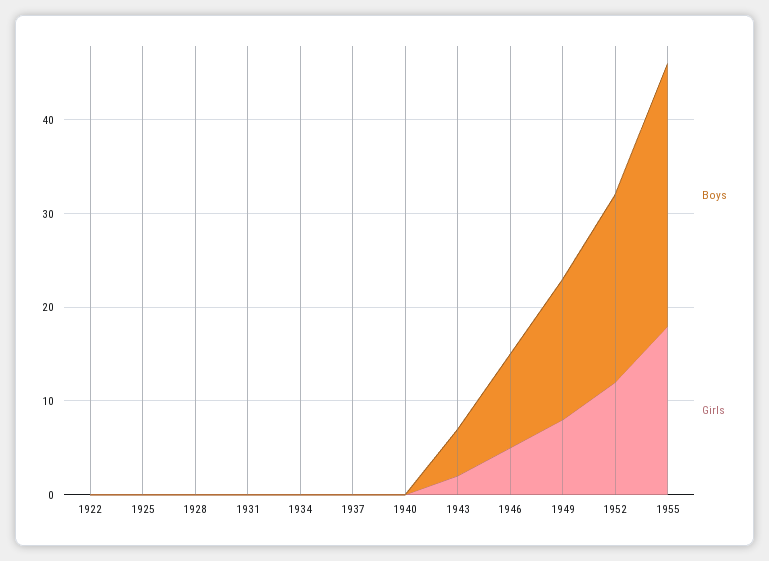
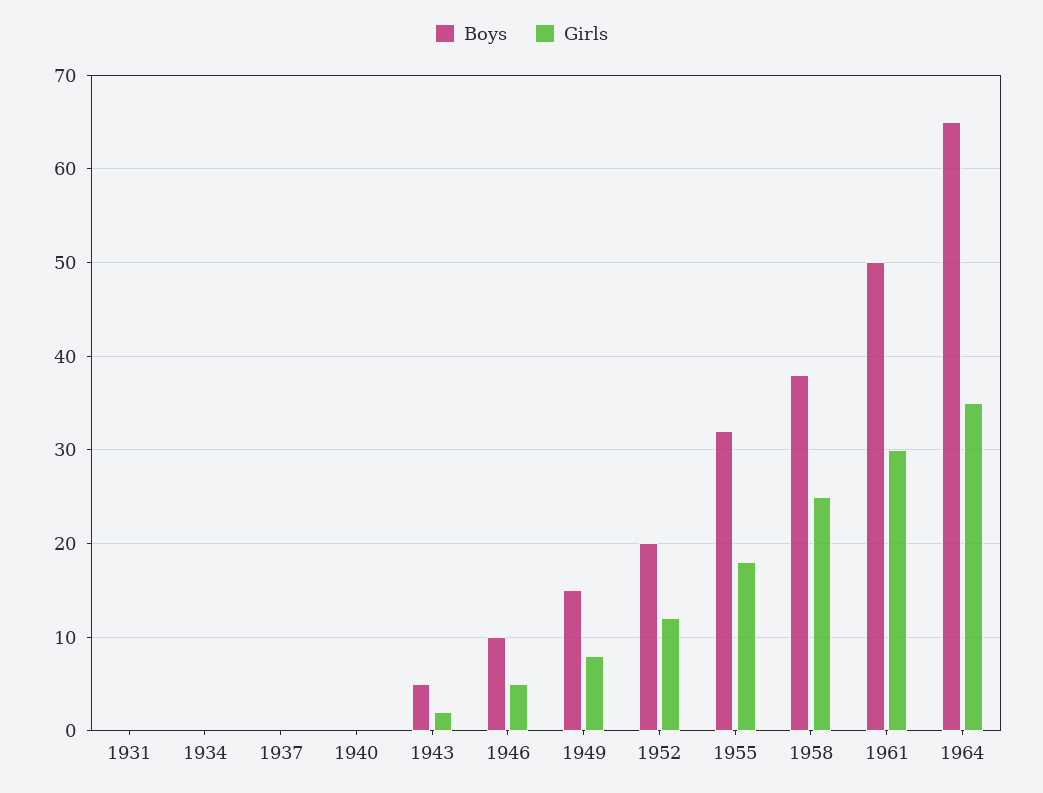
Boys, 1922: 0 -> none
Girls, 1922: 0 -> none
Boys, 1925: 0 -> none
Girls, 1925: 0 -> none
Boys, 1928: 0 -> none
Girls, 1928: 0 -> none
Boys, 1955: 28 -> 32
Boys, 1958: none -> 38
Girls, 1958: none -> 25
Boys, 1961: none -> 50
Girls, 1961: none -> 30
Boys, 1964: none -> 65
Girls, 1964: none -> 35

